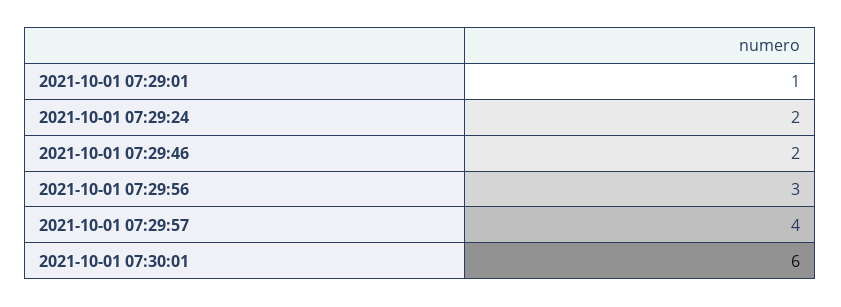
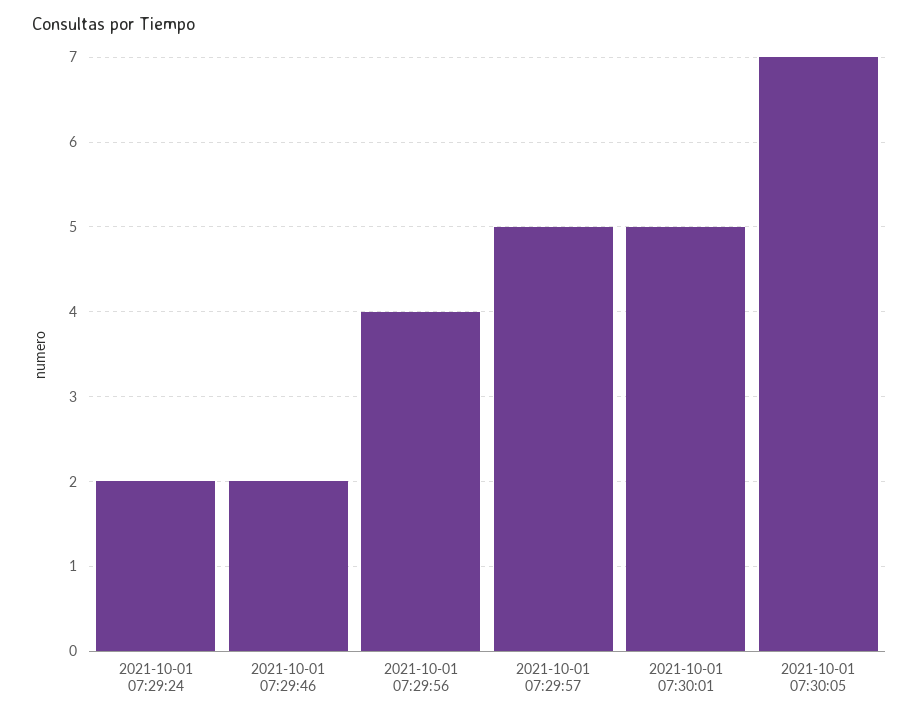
2021-10-01 07:29:01: 1 -> none
2021-10-01 07:29:56: 3 -> 4
2021-10-01 07:29:57: 4 -> 5
2021-10-01 07:30:01: 6 -> 5
2021-10-01 07:30:05: none -> 7

